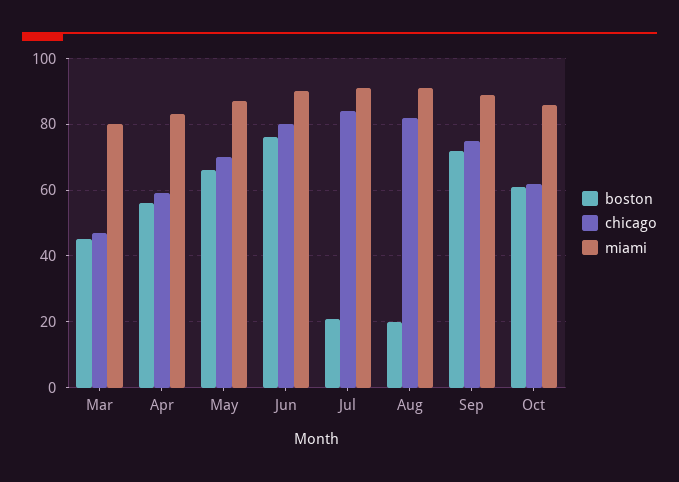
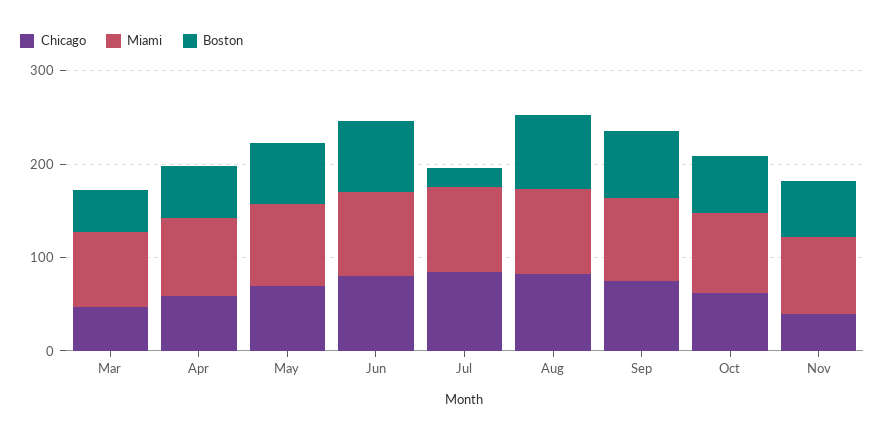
boston, Aug: 20 -> 80
chicago, Nov: none -> 40
miami, Nov: none -> 80
boston, Nov: none -> 60

